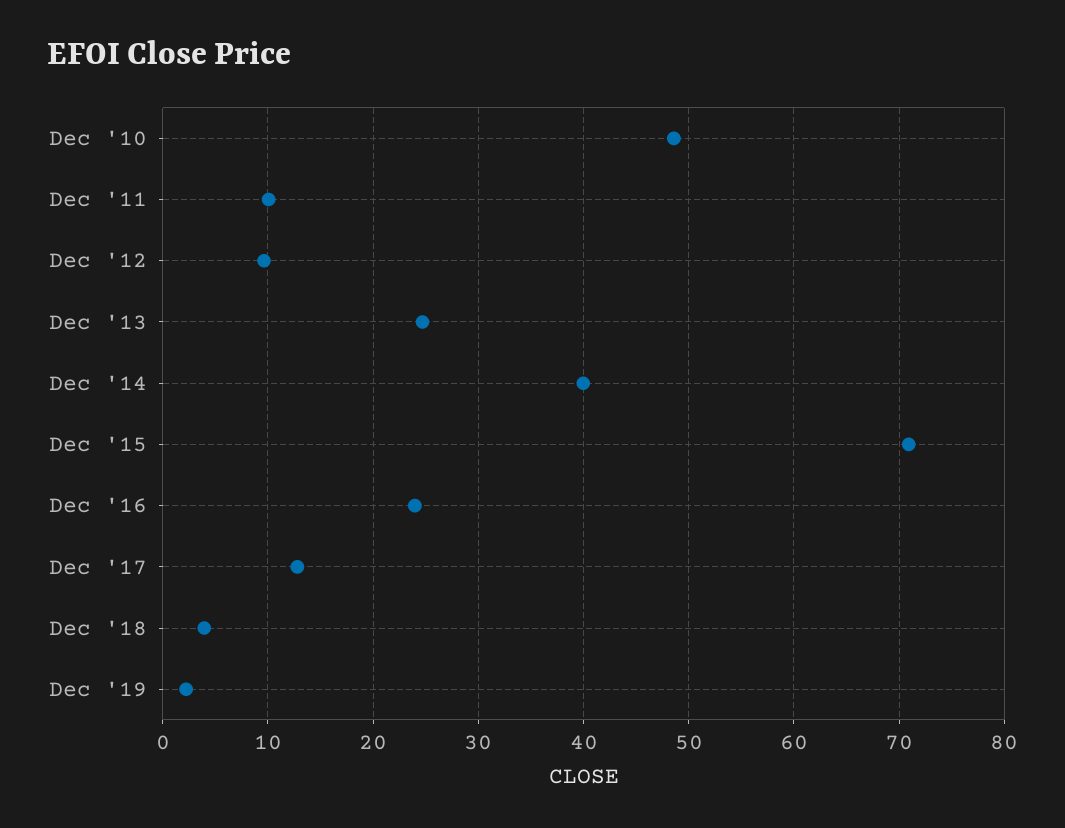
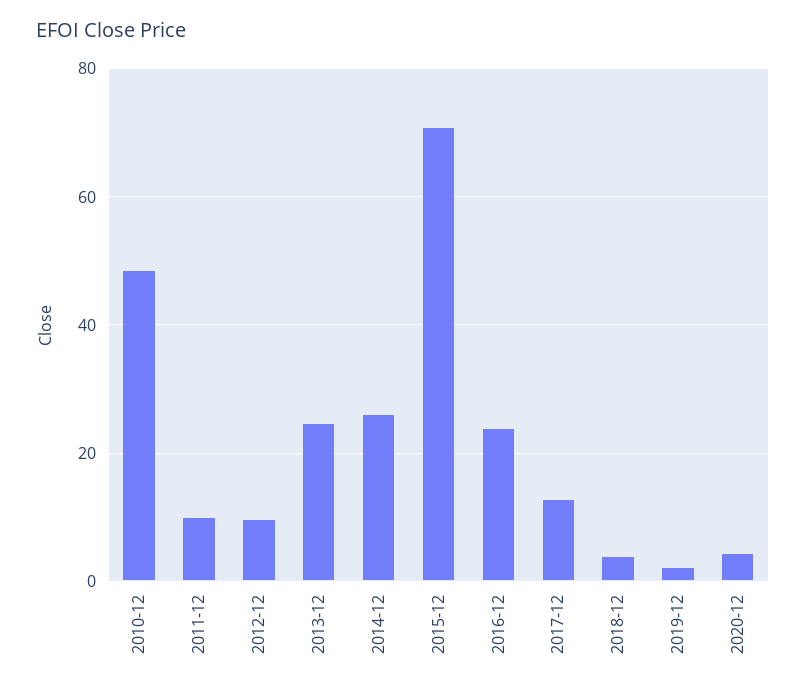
Dec '14: 40 -> 26
2020-12: none -> 4

